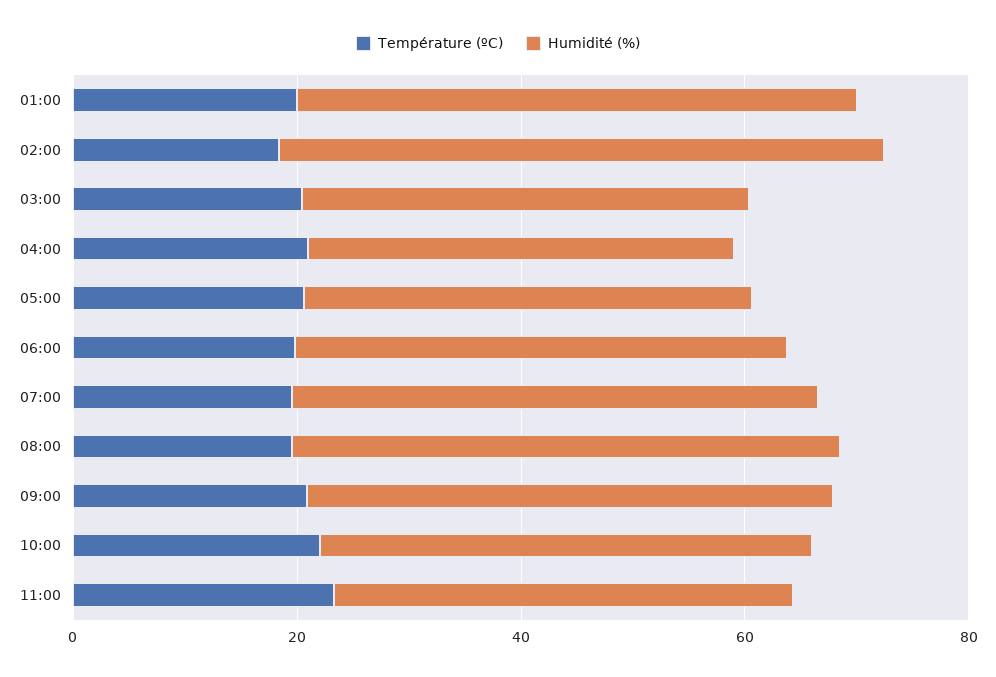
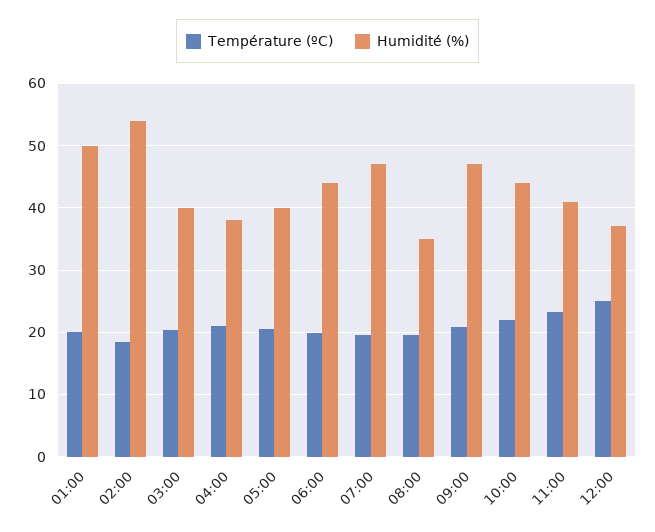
Humidité (%), 08:00: 50 -> 35
Température (ºC), 12:00: none -> 25
Humidité (%), 12:00: none -> 37

